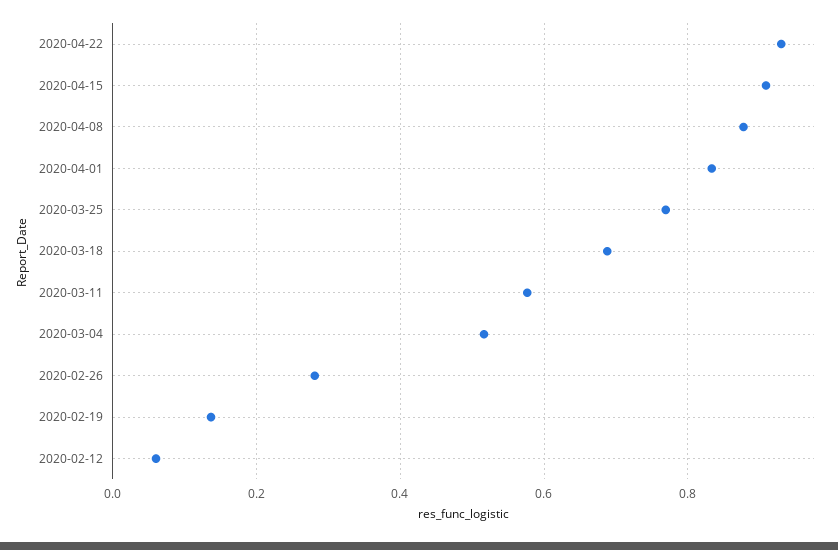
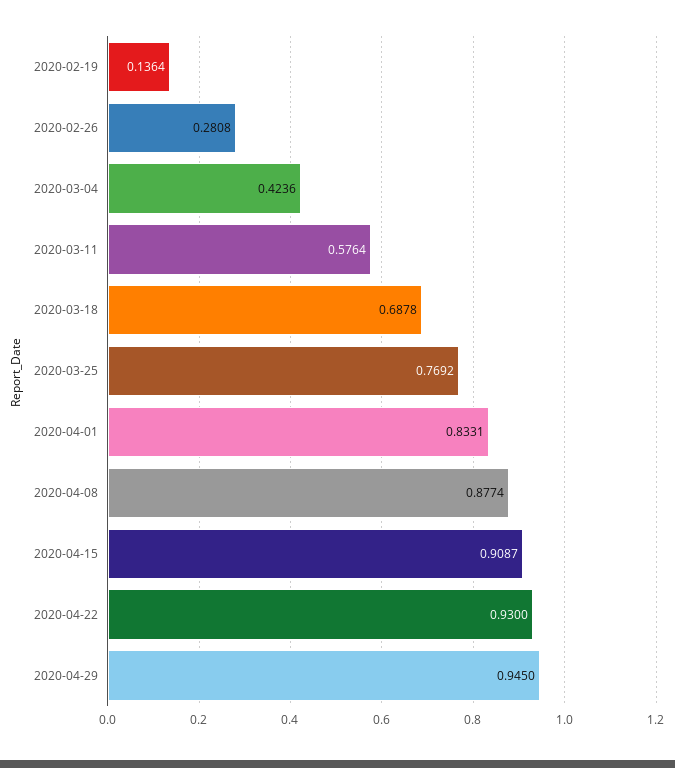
2020-03-04: 0.52 -> 0.4236
2020-02-12: 0.06 -> none
2020-04-29: none -> 0.945

